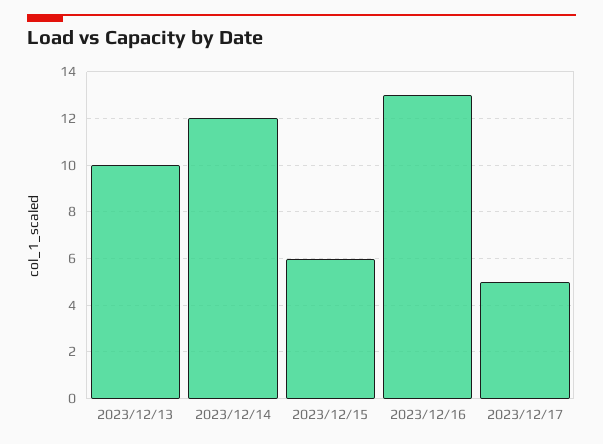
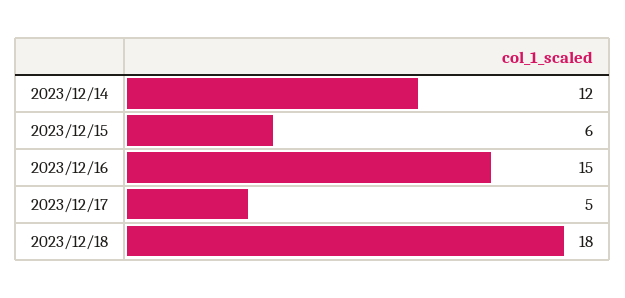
2023/12/13: 10 -> none
2023/12/16: 13 -> 15
2023/12/18: none -> 18

